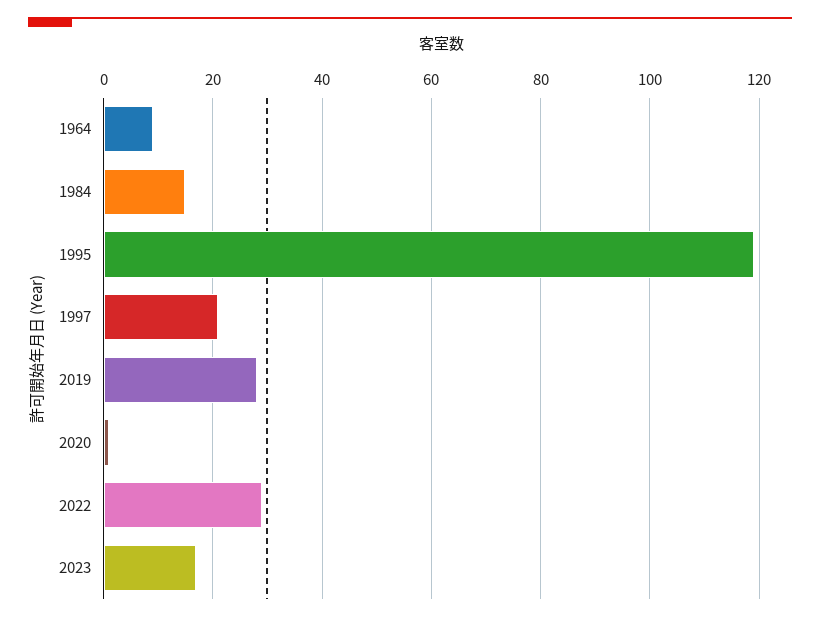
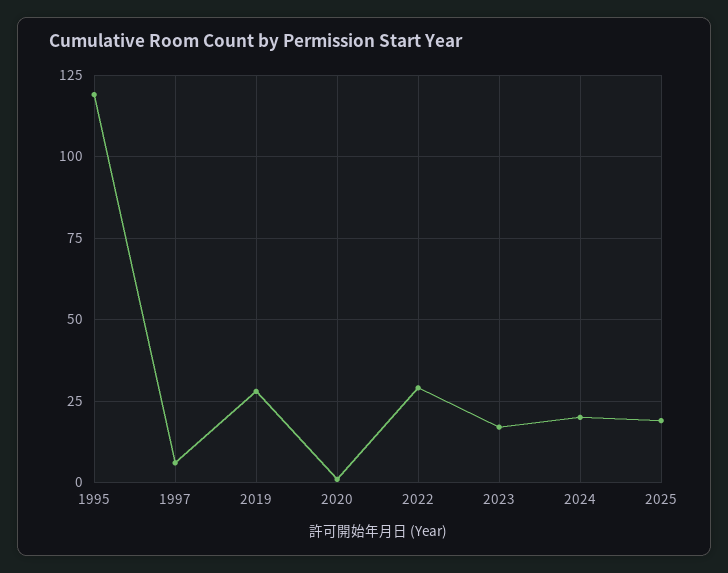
1964: 10 -> none
1984: 15 -> none
1997: 20 -> 5
2024: none -> 20
2025: none -> 20

